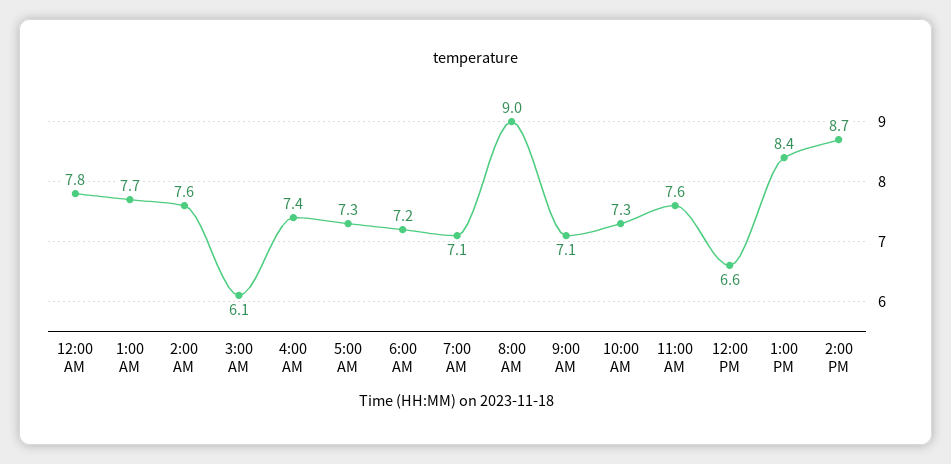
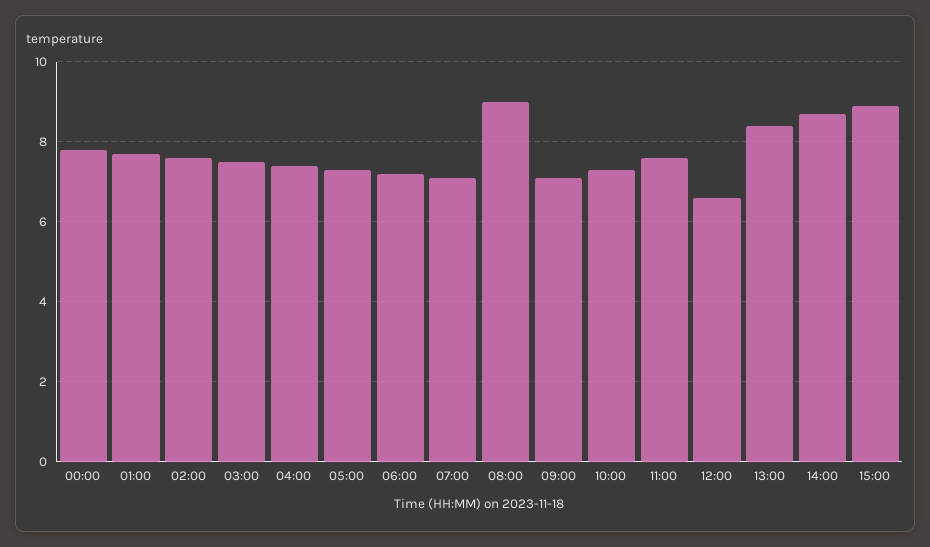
3:00 AM: 6.1 -> 7.5
15:00: none -> 9

